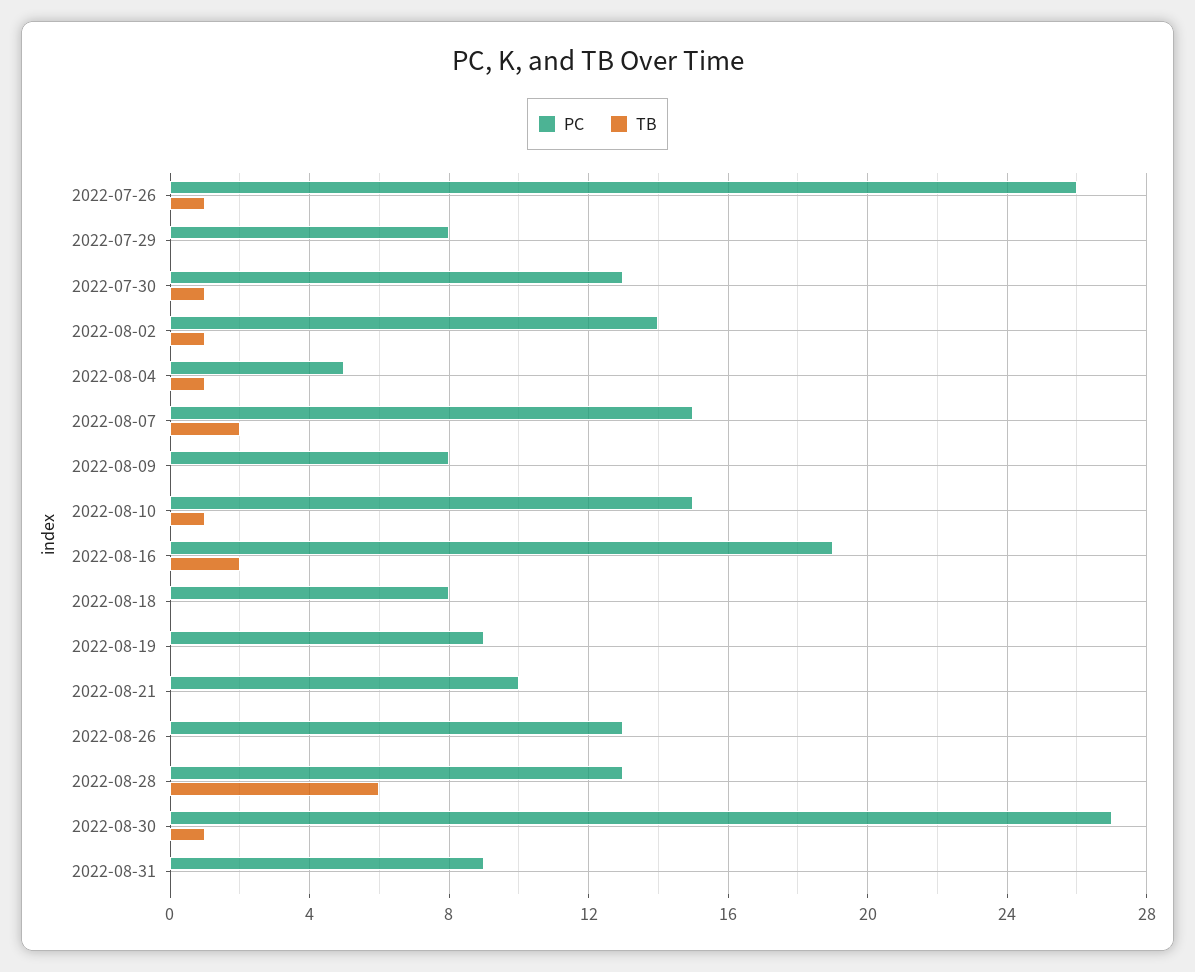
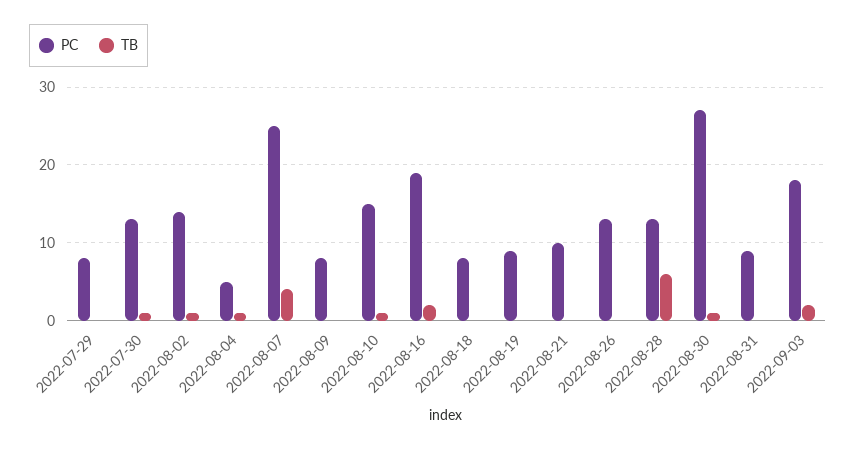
PC, 2022-07-26: 26 -> none
TB, 2022-07-26: 1 -> none
PC, 2022-08-07: 15 -> 25
TB, 2022-08-07: 2 -> 4
PC, 2022-09-03: none -> 18
TB, 2022-09-03: none -> 2

